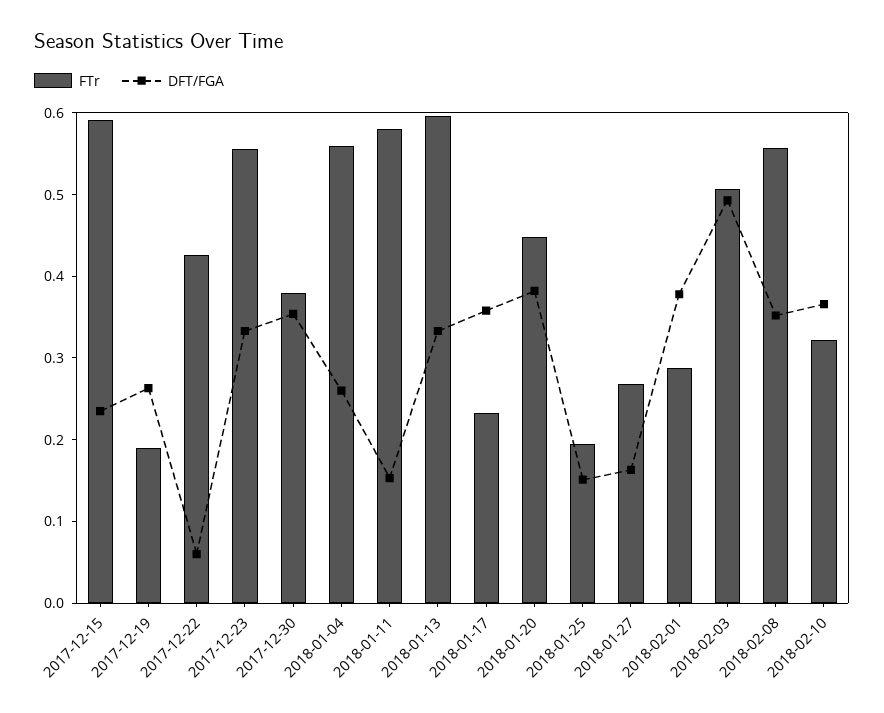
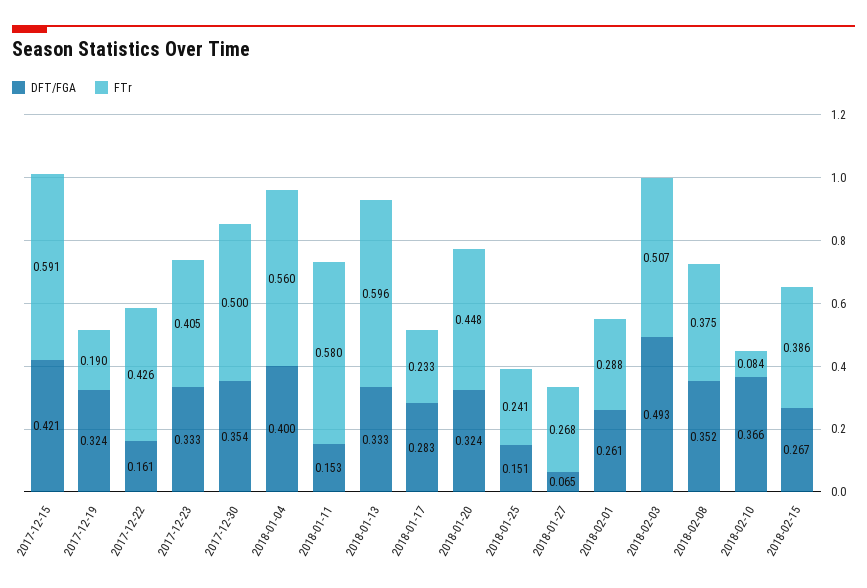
DFT/FGA, 2017-12-15: 0.24 -> 0.421
DFT/FGA, 2017-12-19: 0.26 -> 0.324
DFT/FGA, 2017-12-22: 0.06 -> 0.161
FTr, 2017-12-23: 0.56 -> 0.405
FTr, 2017-12-30: 0.38 -> 0.5
DFT/FGA, 2018-01-04: 0.26 -> 0.4
DFT/FGA, 2018-01-17: 0.36 -> 0.283
DFT/FGA, 2018-01-20: 0.38 -> 0.324
FTr, 2018-01-25: 0.2 -> 0.241
DFT/FGA, 2018-01-27: 0.16 -> 0.065
DFT/FGA, 2018-02-01: 0.38 -> 0.261
FTr, 2018-02-08: 0.56 -> 0.375
FTr, 2018-02-10: 0.32 -> 0.084
DFT/FGA, 2018-02-15: none -> 0.267
FTr, 2018-02-15: none -> 0.386

